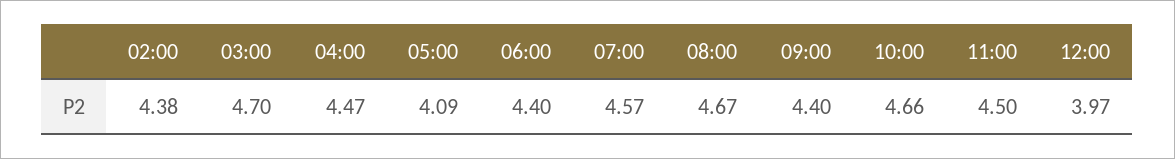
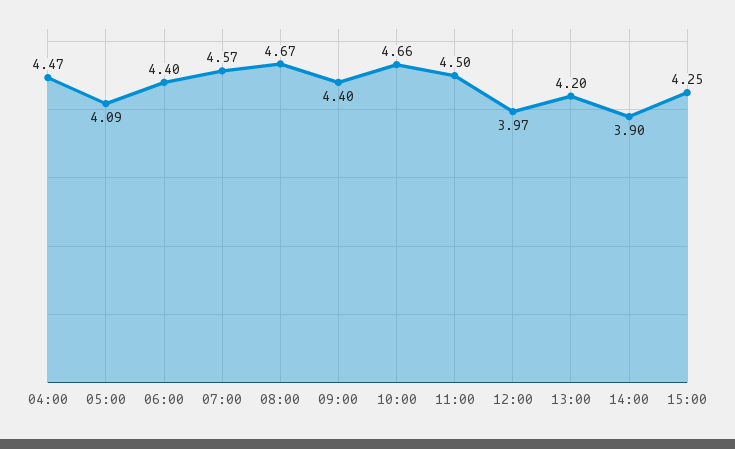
02:00: 4.38 -> none
03:00: 4.7 -> none
13:00: none -> 4.2
14:00: none -> 3.9
15:00: none -> 4.25

